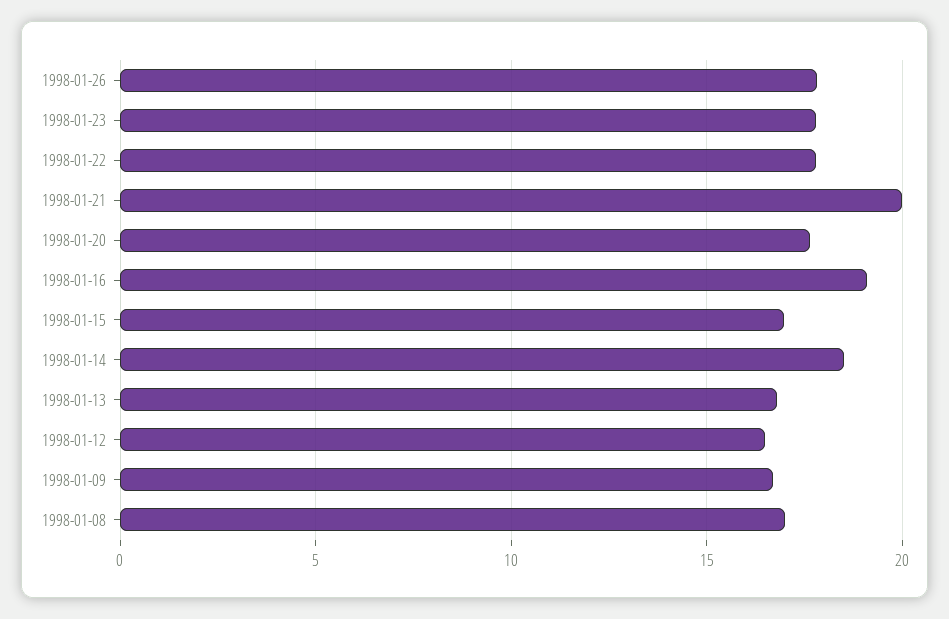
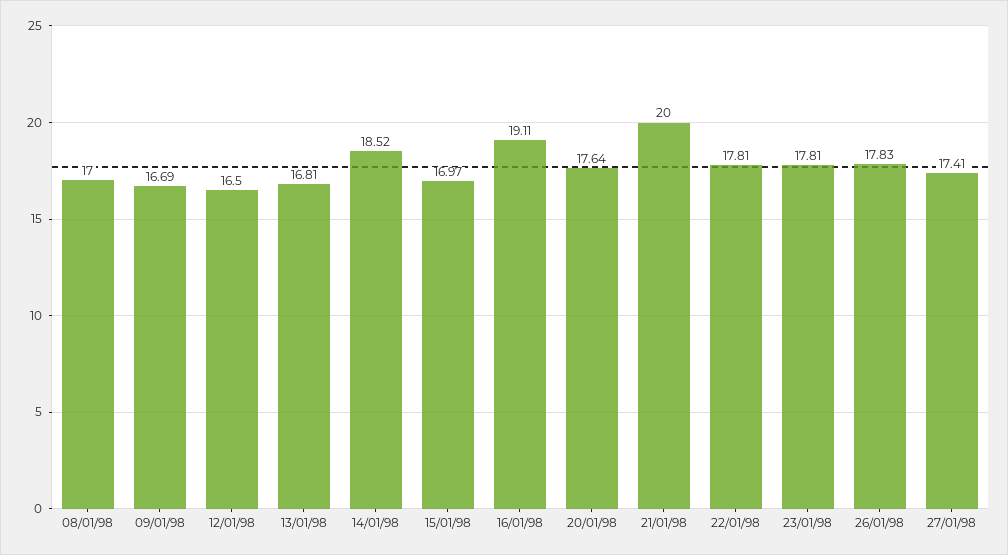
27/01/98: none -> 17.41

